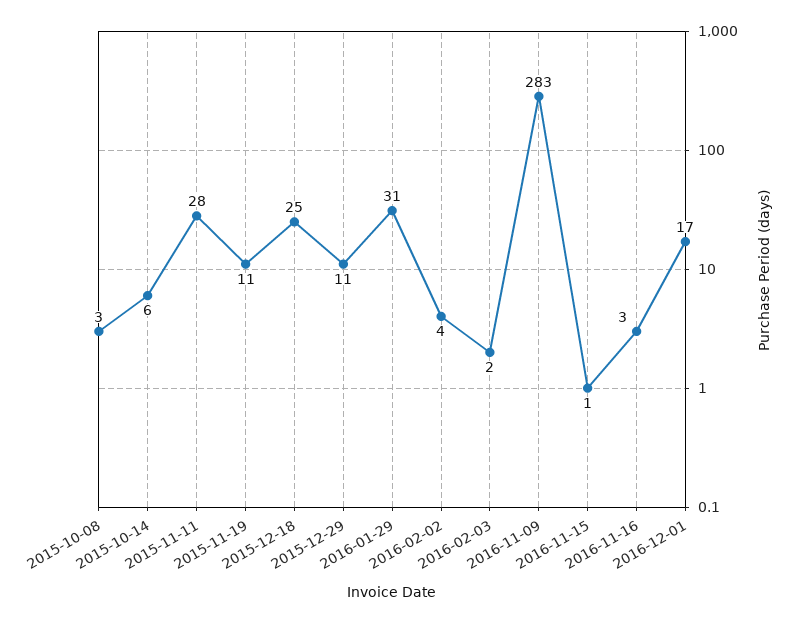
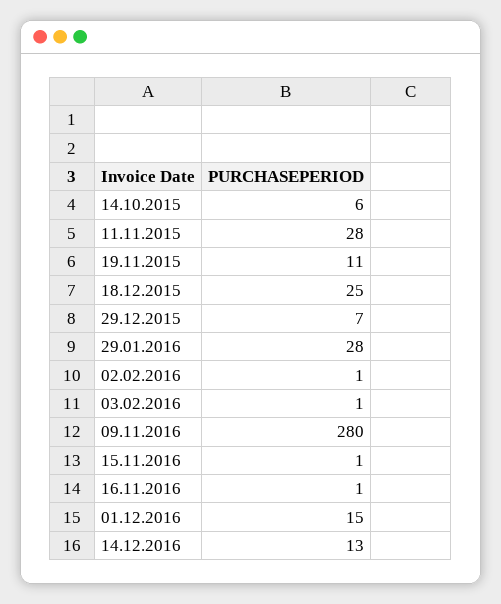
2015-10-08: 3 -> none
2015-12-29: 11 -> 7
2016-01-29: 31 -> 28
2016-02-02: 4 -> 1
2016-02-03: 2 -> 1
2016-11-09: 283 -> 280
2016-11-16: 3 -> 1
2016-12-01: 17 -> 15
14.12.2016: none -> 13

